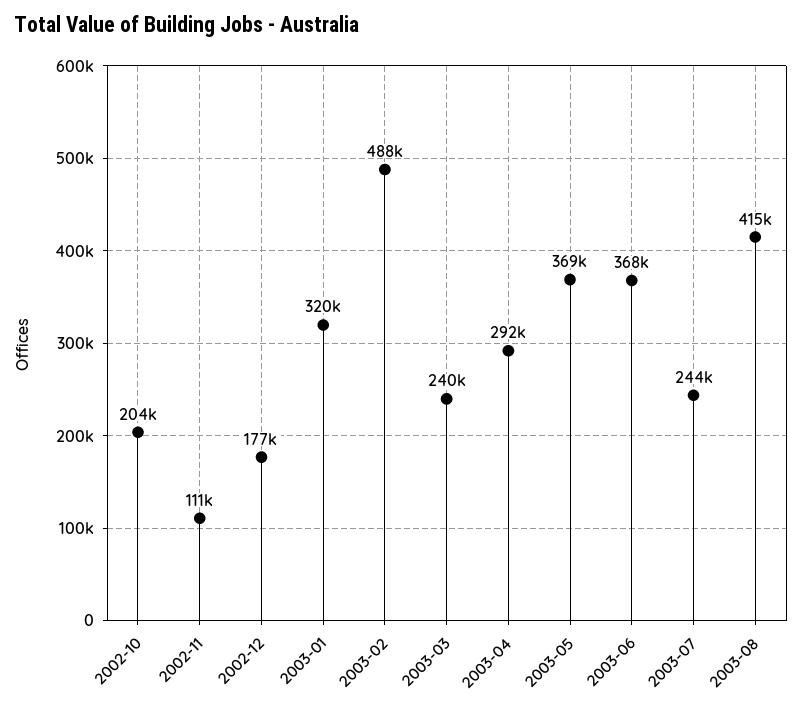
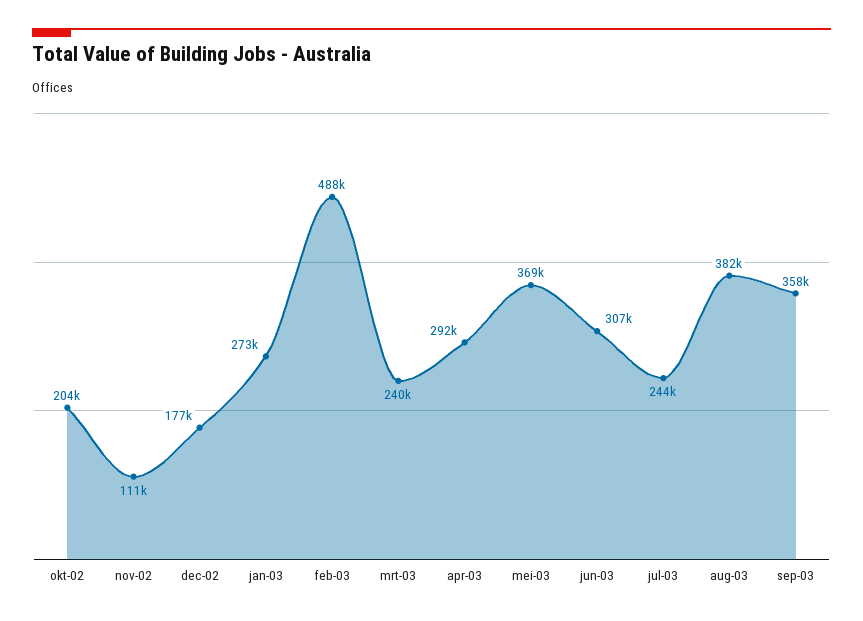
2003-01: 320000 -> 273000
2003-06: 368000 -> 307000
2003-08: 415000 -> 382000
sep-03: none -> 358000

